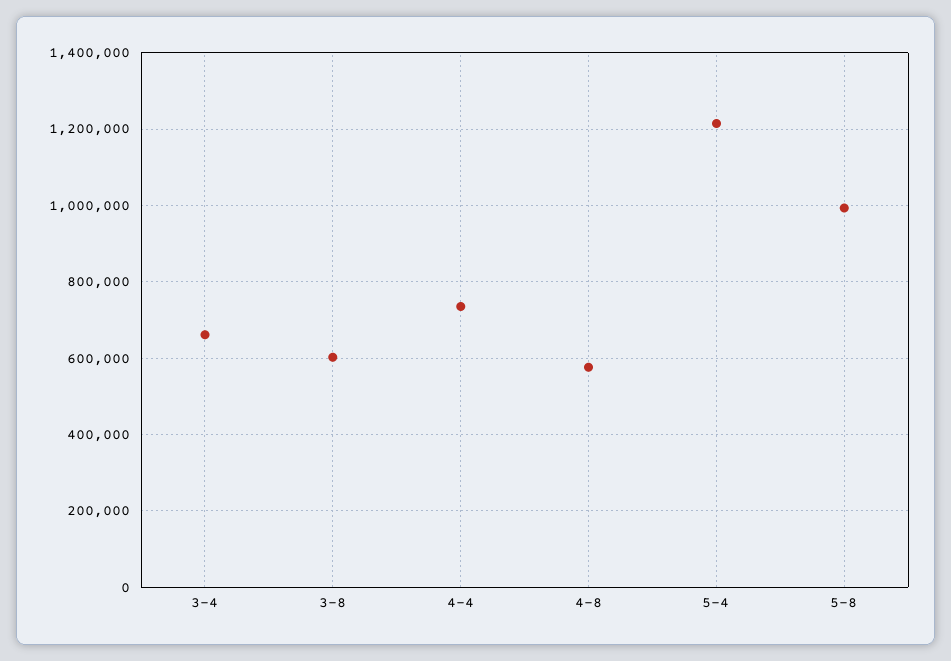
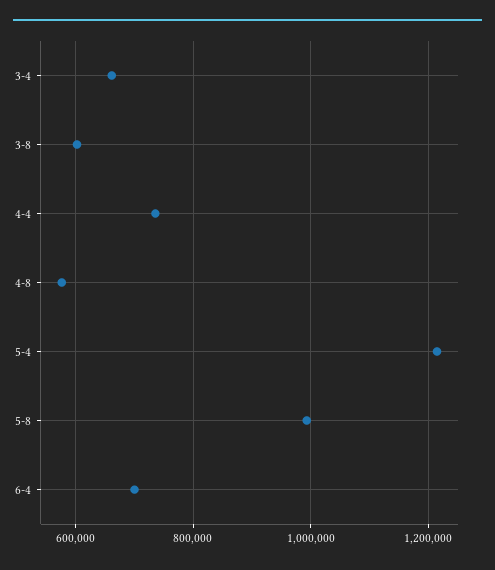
6-4: none -> 700000

